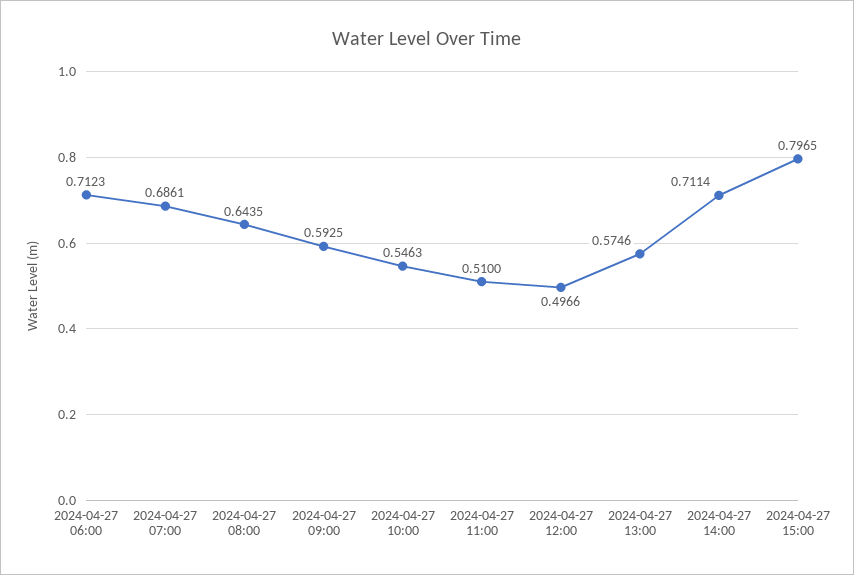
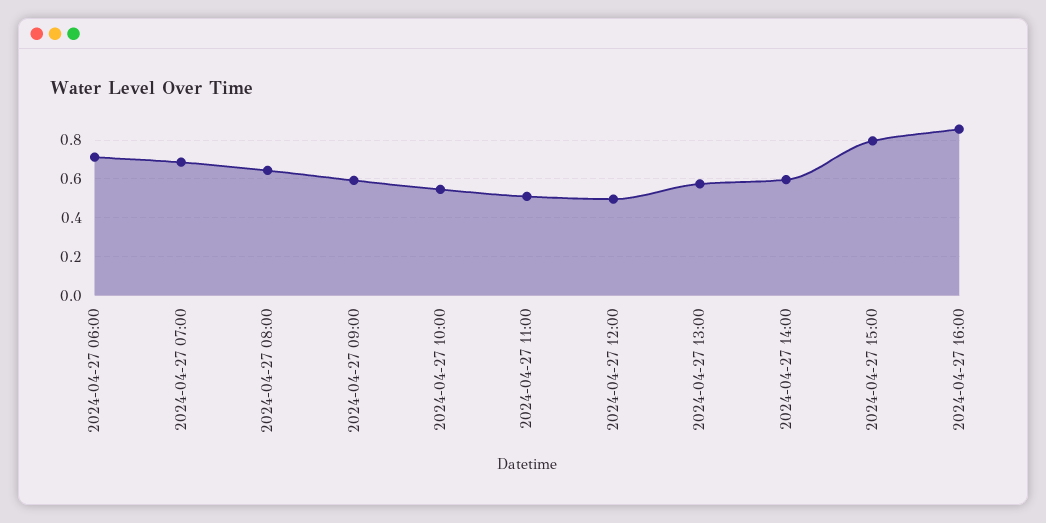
2024-04-27 14:00: 0.7114 -> 0.6
2024-04-27 16:00: none -> 0.85

